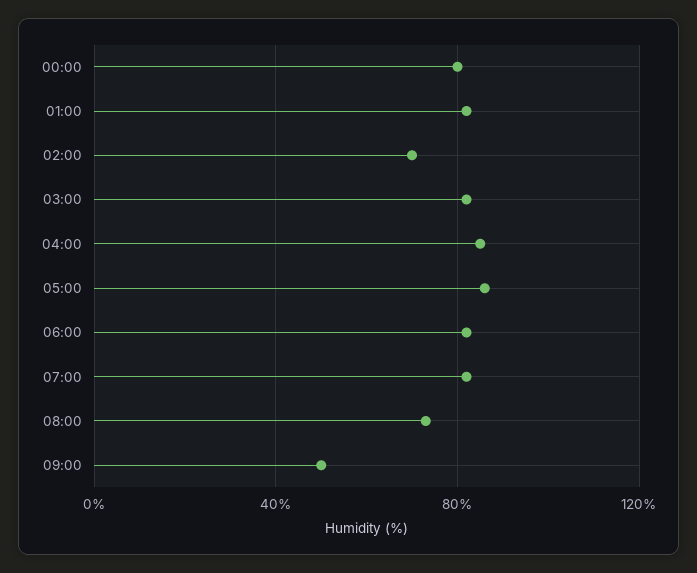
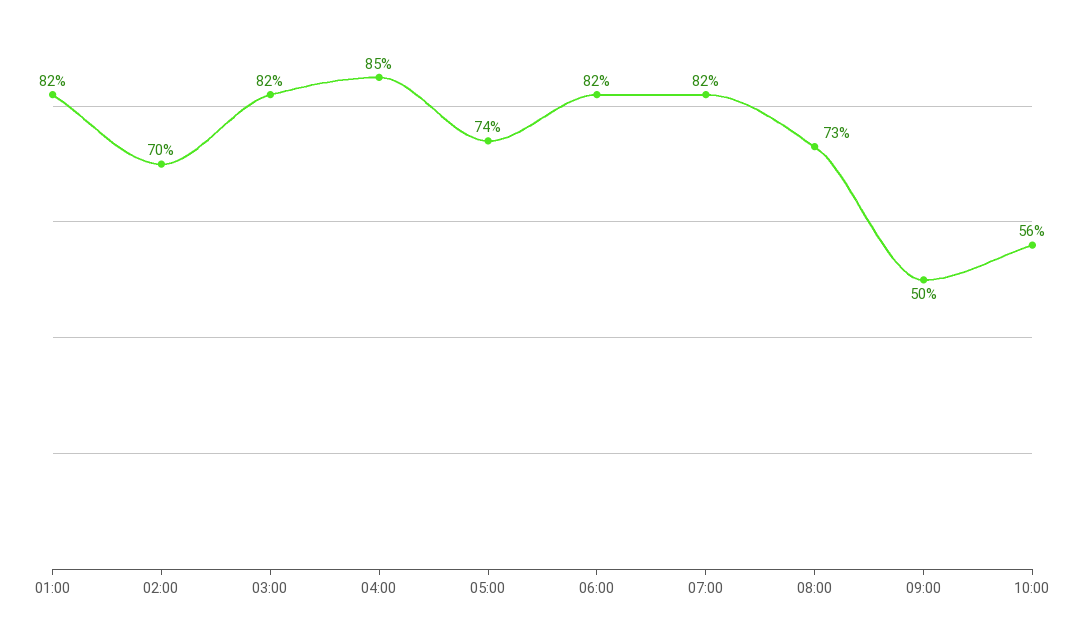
00:00: 80 -> none
05:00: 85 -> 74
10:00: none -> 56

